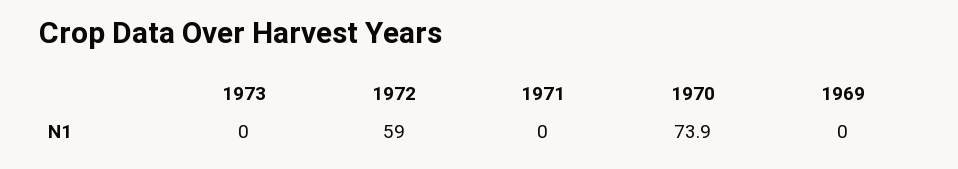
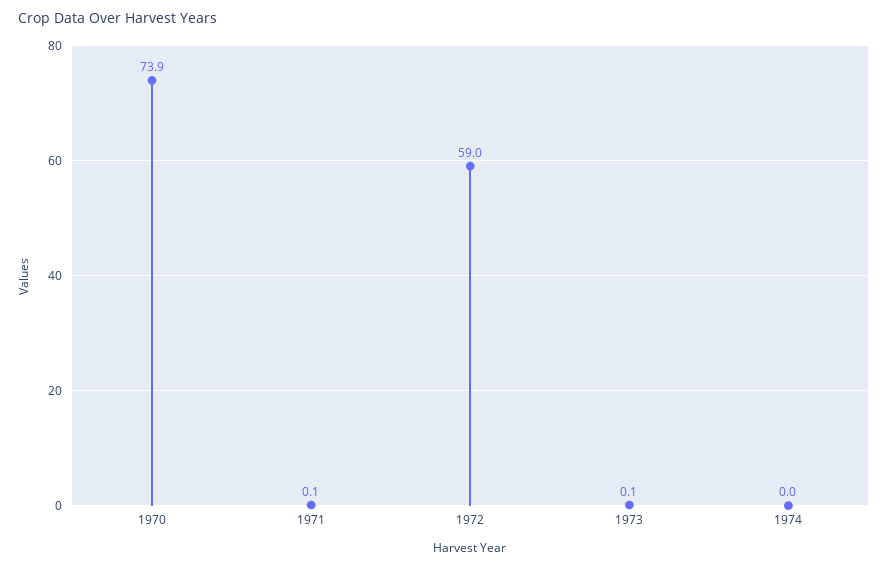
1973: 0 -> 0.1
1971: 0 -> 0.1
1969: 0 -> none
1974: none -> 0

